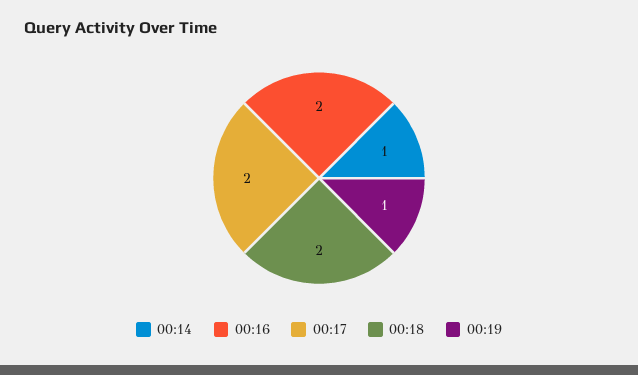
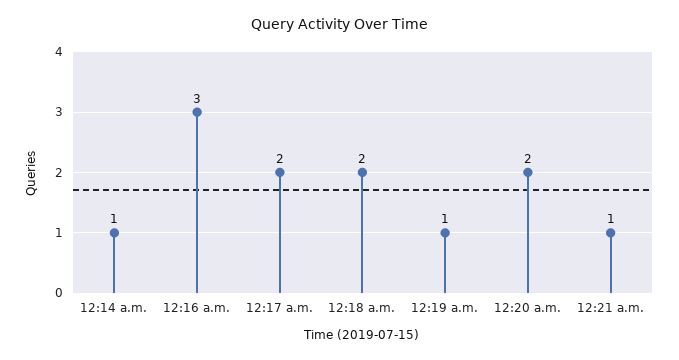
00:16: 2 -> 3
12:20 a.m.: none -> 2
12:21 a.m.: none -> 1

